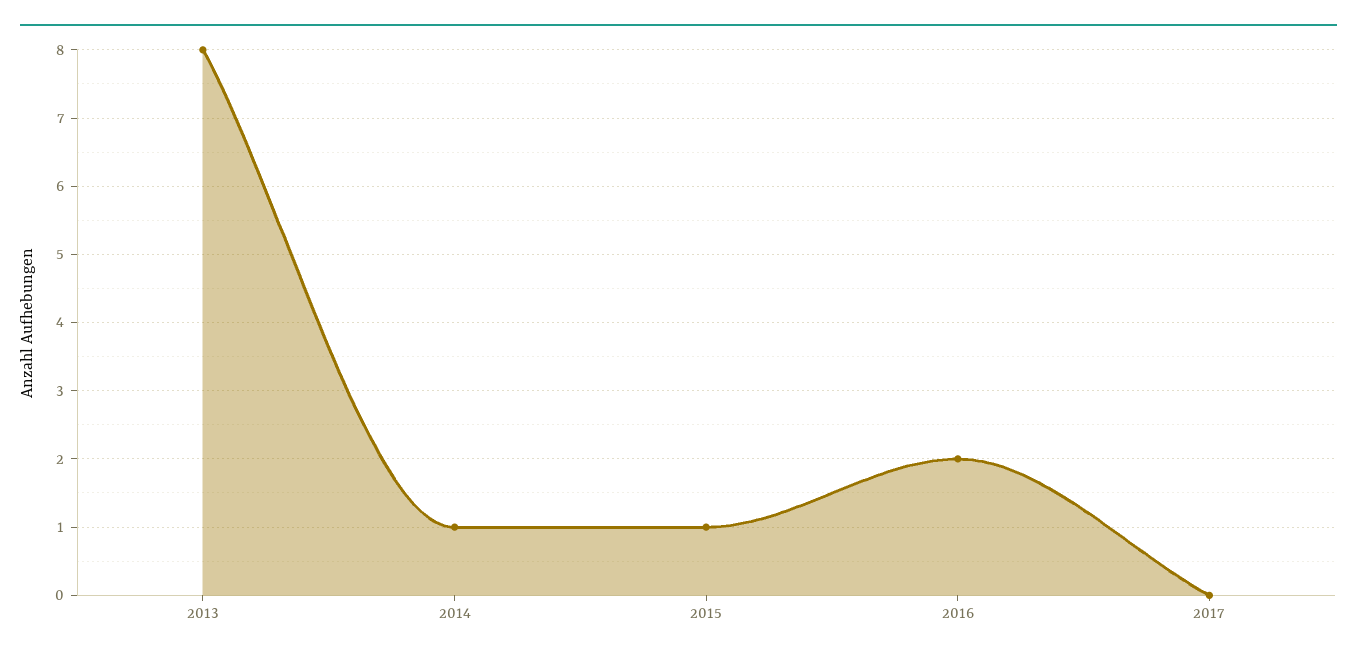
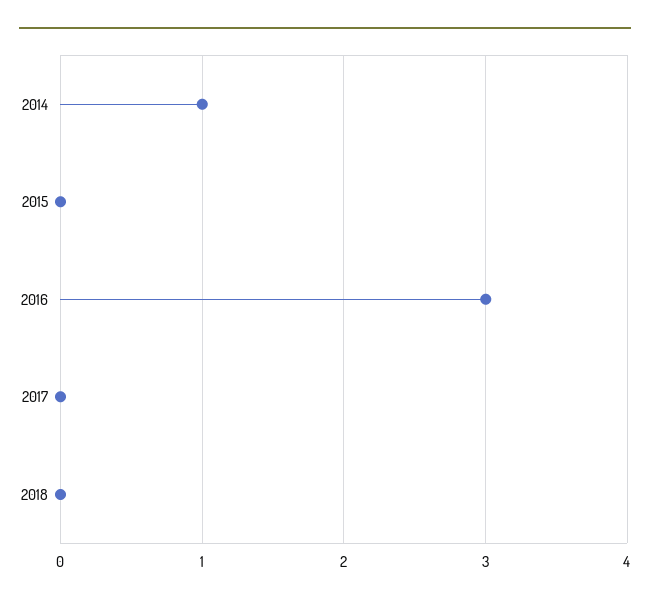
2013: 8 -> none
2015: 1 -> 0
2016: 2 -> 3
2018: none -> 0

